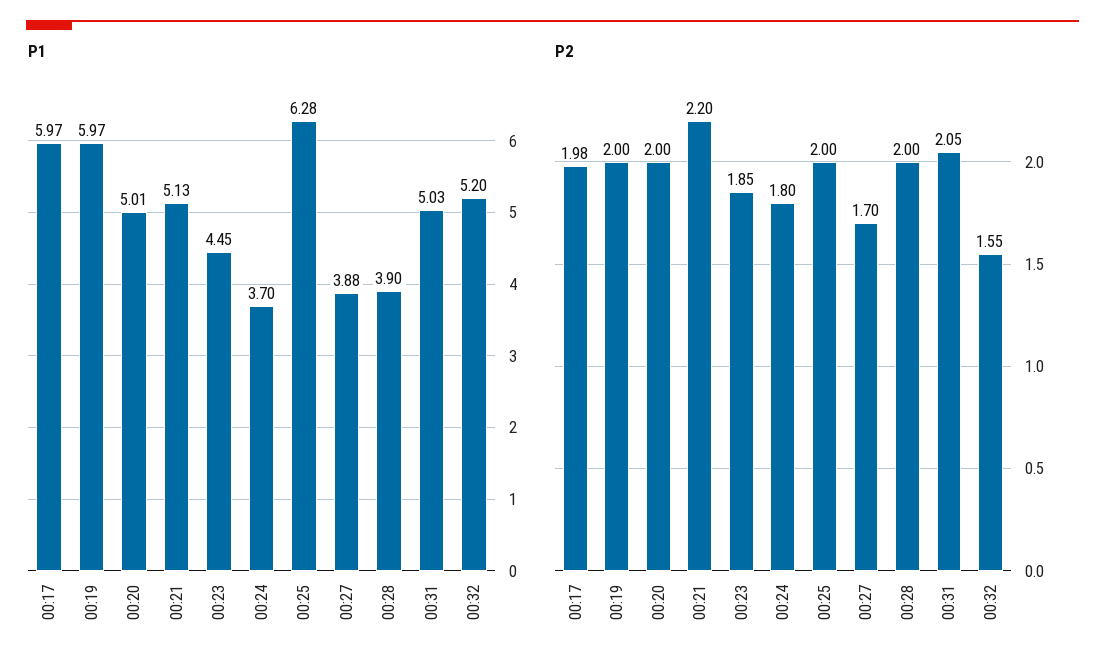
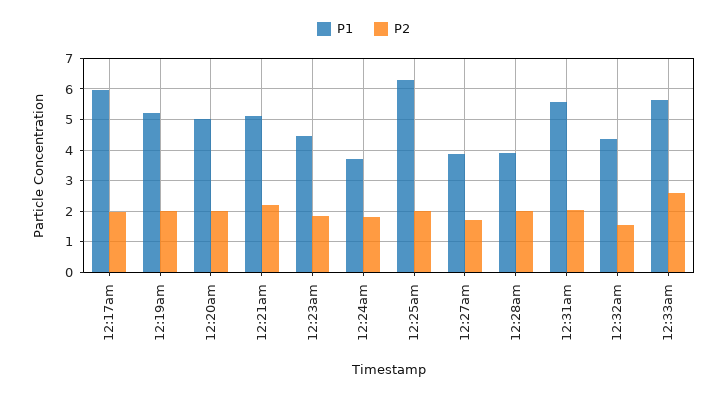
P1, 00:19: 5.97 -> 5.2
P1, 00:31: 5.03 -> 5.6
P1, 00:32: 5.2 -> 4.4
P1, 12:33am: none -> 5.6
P2, 12:33am: none -> 2.6

